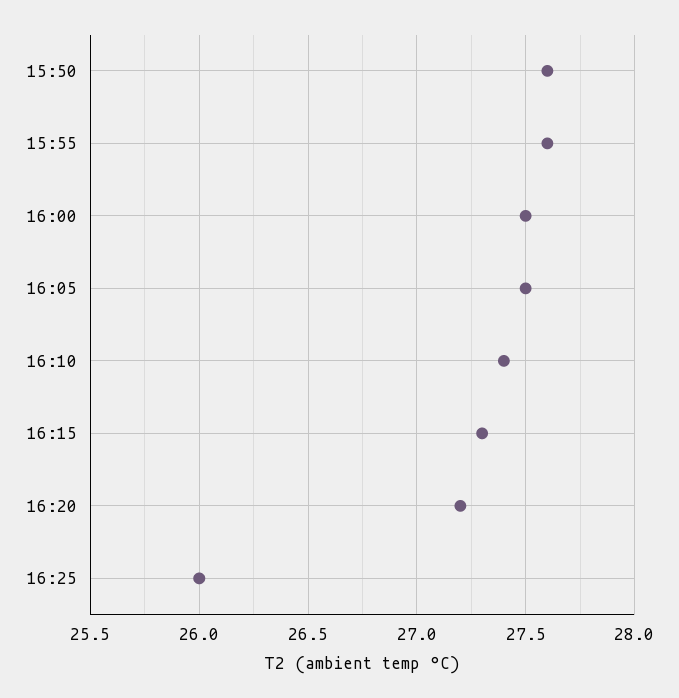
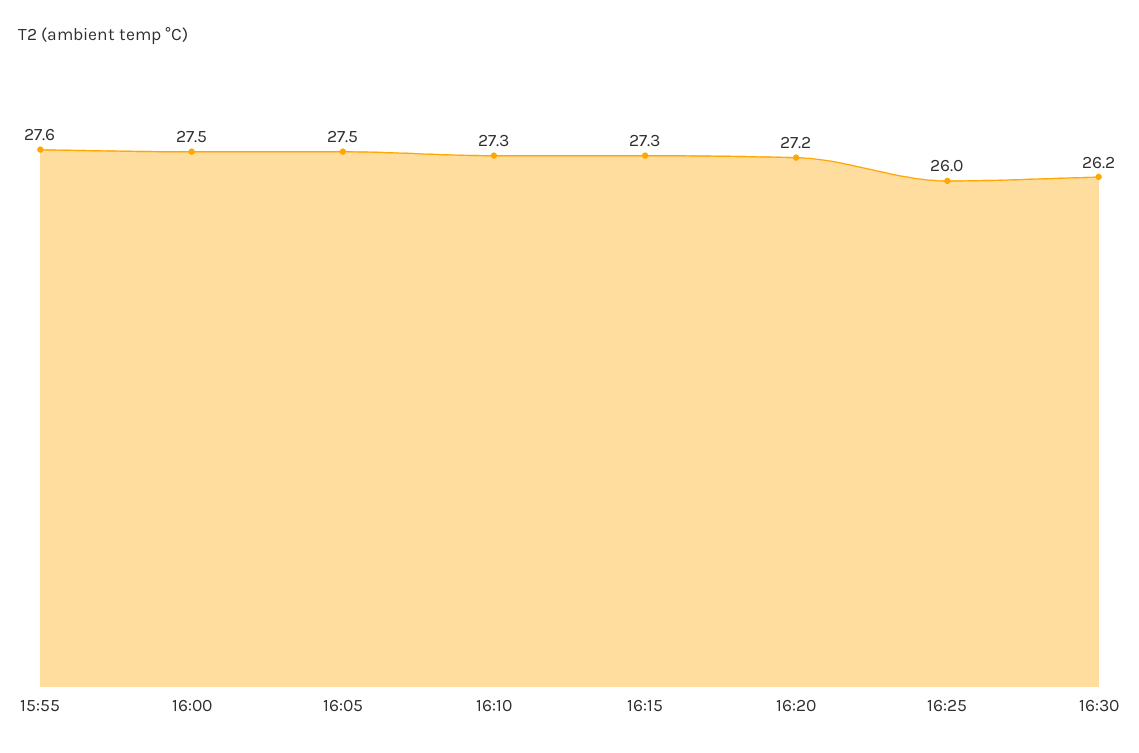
15:50: 27.6 -> none
16:10: 27.4 -> 27.3
16:30: none -> 26.2

